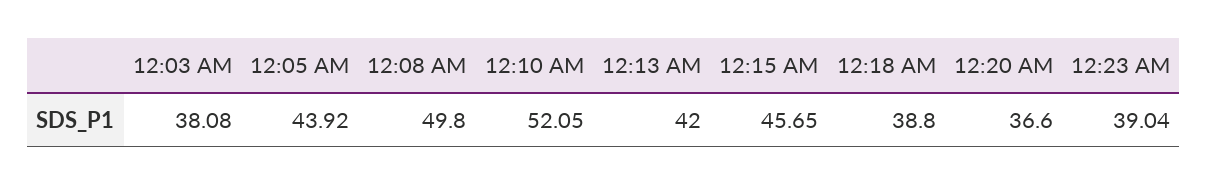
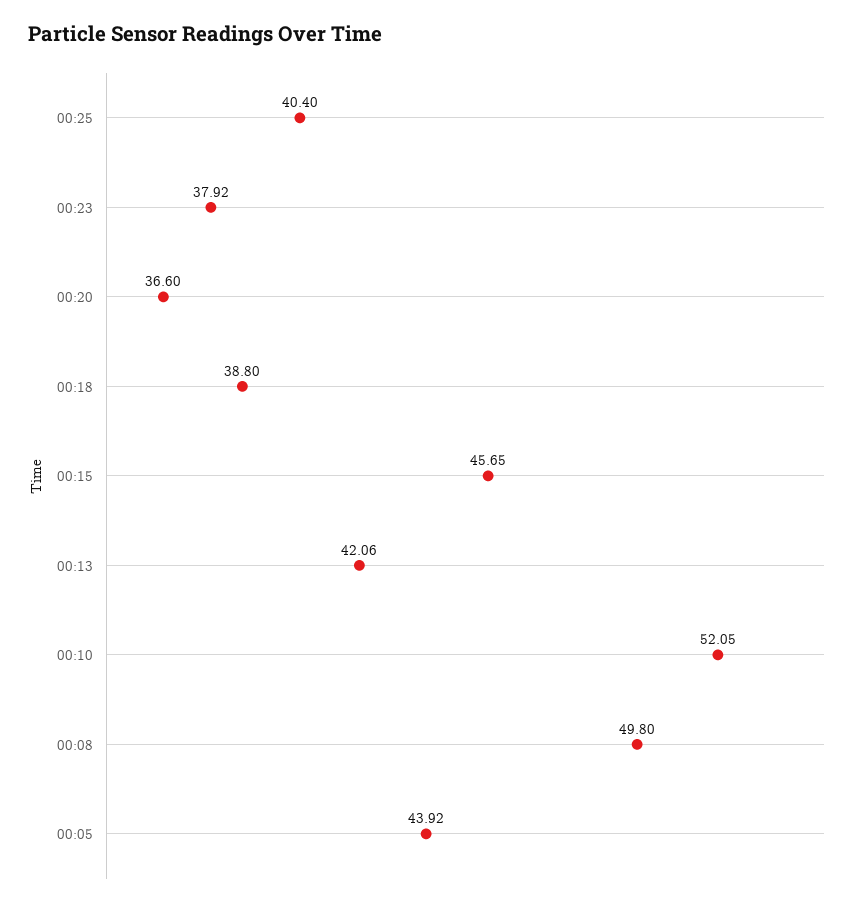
12:03 AM: 38.08 -> none
12:13 AM: 42 -> 42.06
12:23 AM: 39.04 -> 37.92
00:25: none -> 40.4

